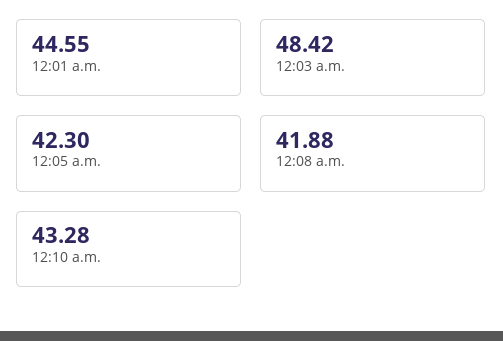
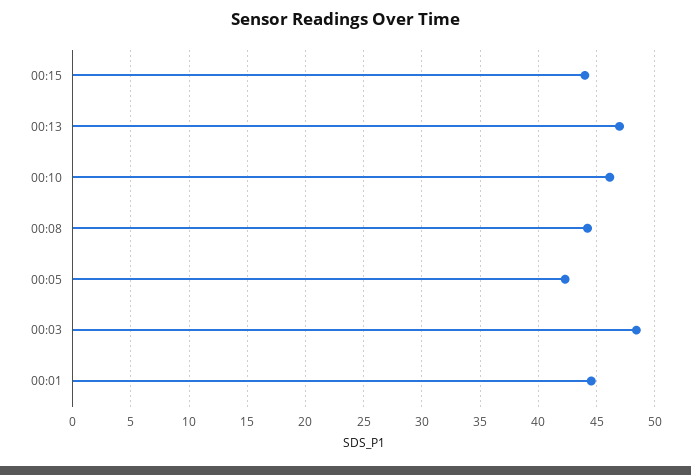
12:08 a.m.: 41.88 -> 44
12:10 a.m.: 43.28 -> 46
00:15: none -> 44
00:13: none -> 47

